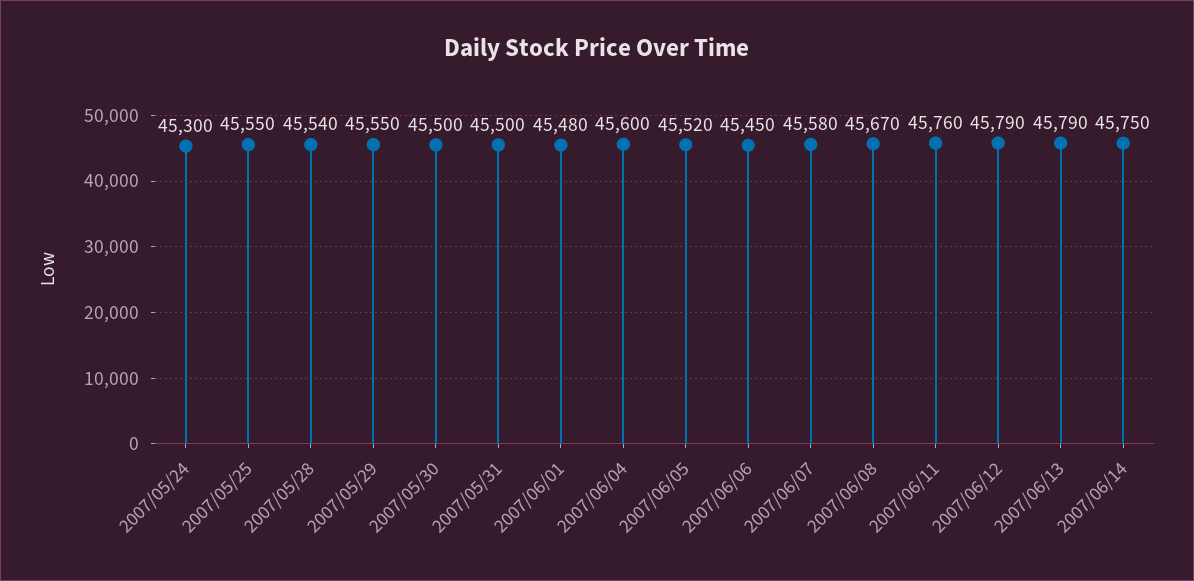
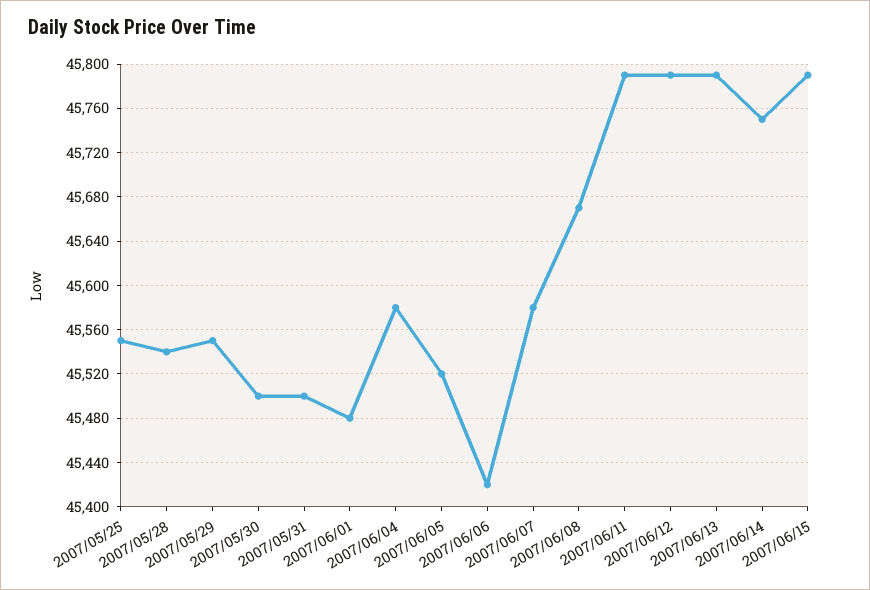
2007/05/24: 45300 -> none
2007/06/04: 45600 -> 45580
2007/06/06: 45450 -> 45420
2007/06/11: 45760 -> 45790
2007/06/15: none -> 45790

